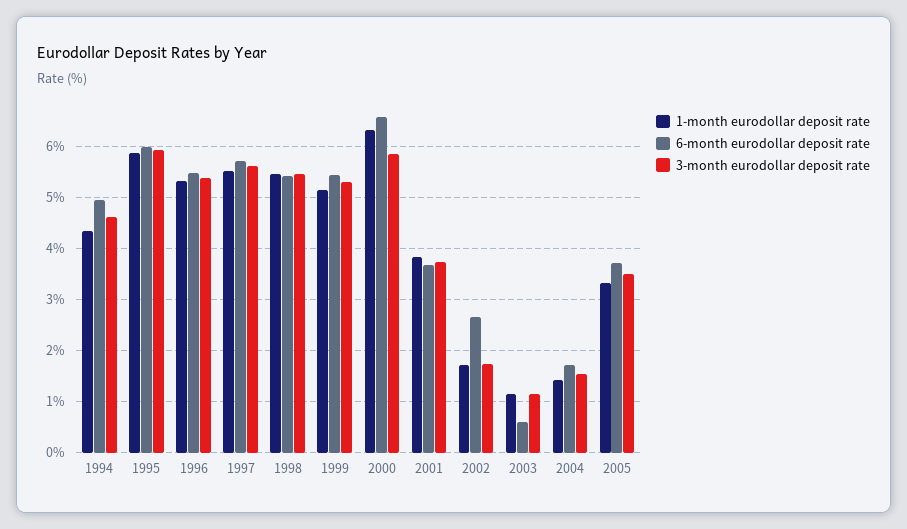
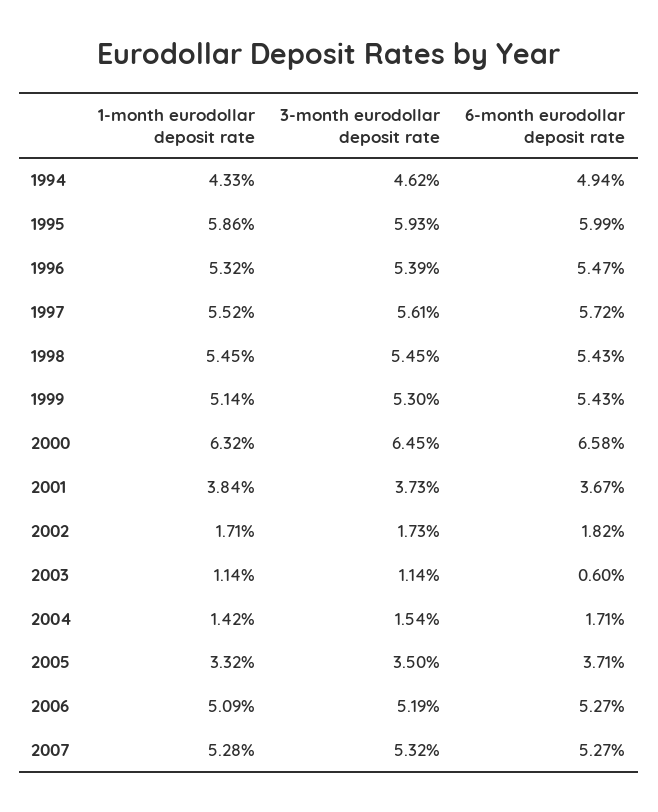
3-month eurodollar deposit rate, 2000: 5.8 -> 6.45
6-month eurodollar deposit rate, 2002: 2.6 -> 1.82
1-month eurodollar deposit rate, 2006: none -> 5.09
3-month eurodollar deposit rate, 2006: none -> 5.19
6-month eurodollar deposit rate, 2006: none -> 5.27
1-month eurodollar deposit rate, 2007: none -> 5.28
3-month eurodollar deposit rate, 2007: none -> 5.32
6-month eurodollar deposit rate, 2007: none -> 5.27

